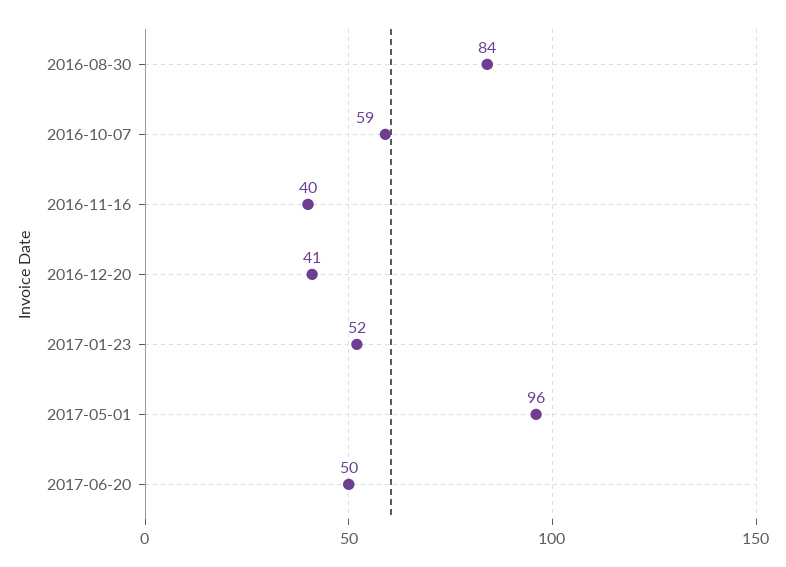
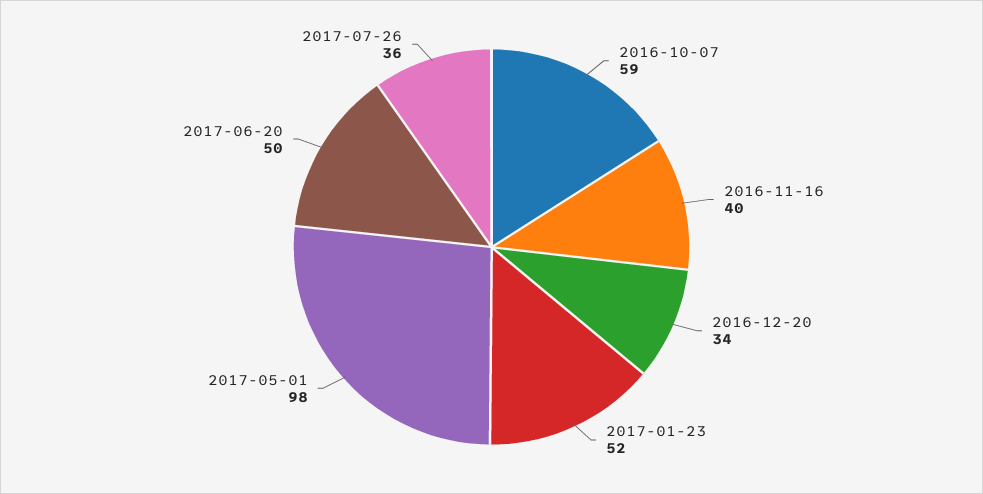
2016-08-30: 84 -> none
2016-12-20: 41 -> 34
2017-05-01: 96 -> 98
2017-07-26: none -> 36

